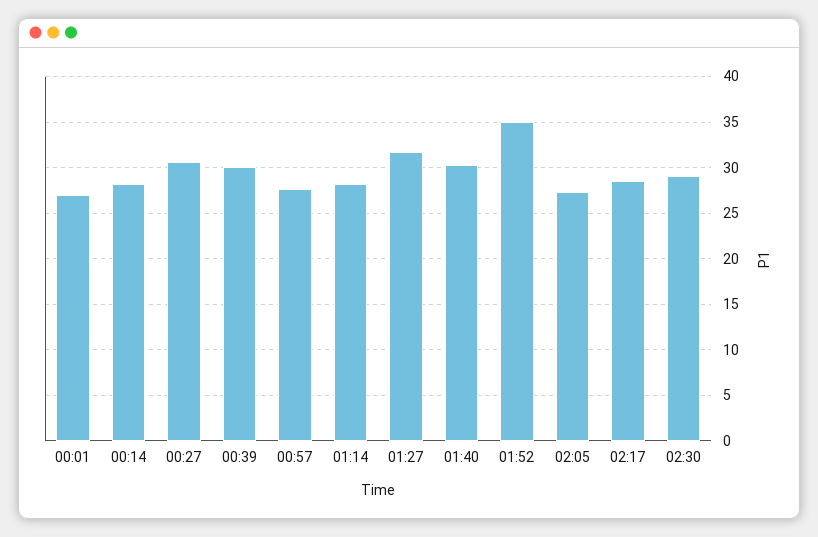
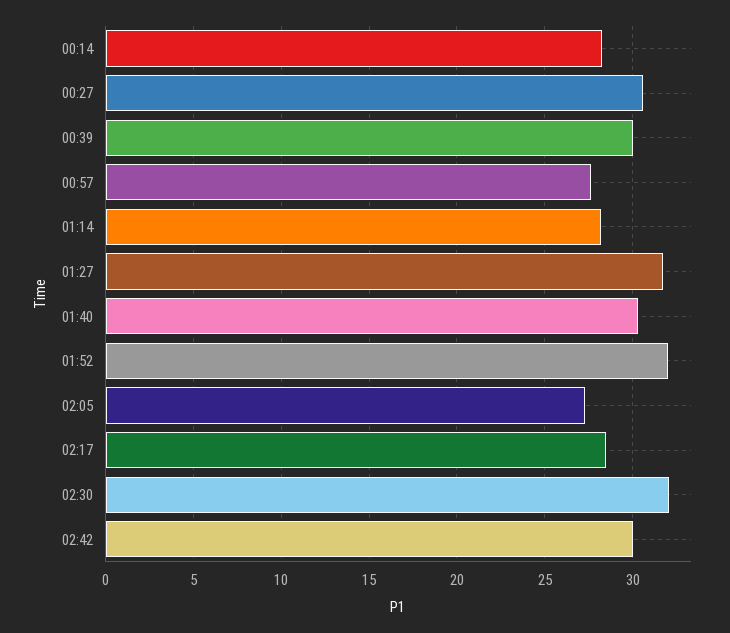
00:01: 27 -> none
01:52: 35 -> 32
02:30: 29 -> 32
02:42: none -> 30

